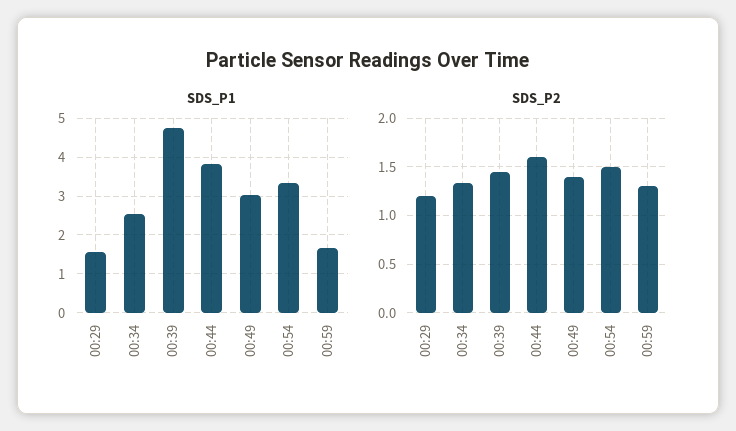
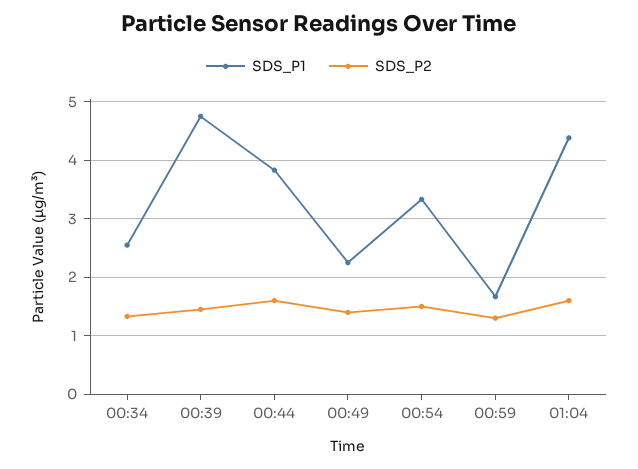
SDS_P1, 00:29: 1.6 -> none
SDS_P1, 00:49: 3 -> 2.2
SDS_P2, 00:29: 1.2 -> none
SDS_P1, 01:04: none -> 4.4
SDS_P2, 01:04: none -> 1.6

